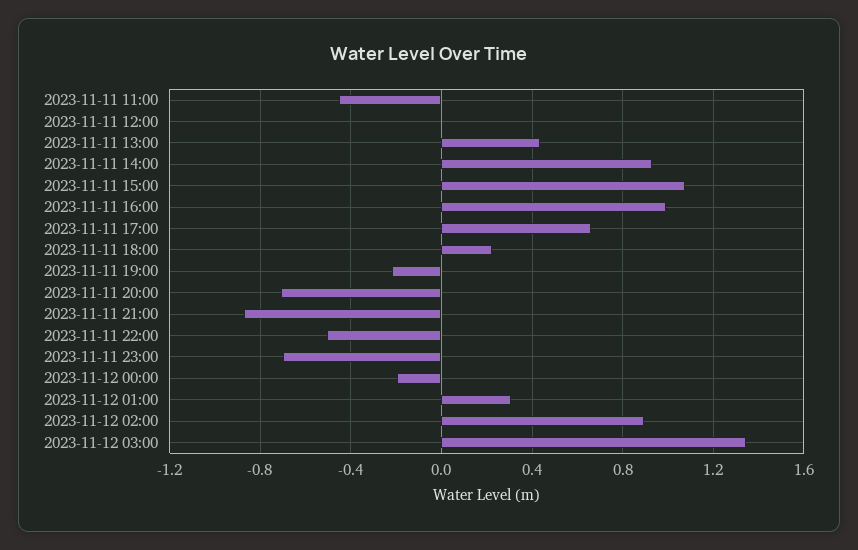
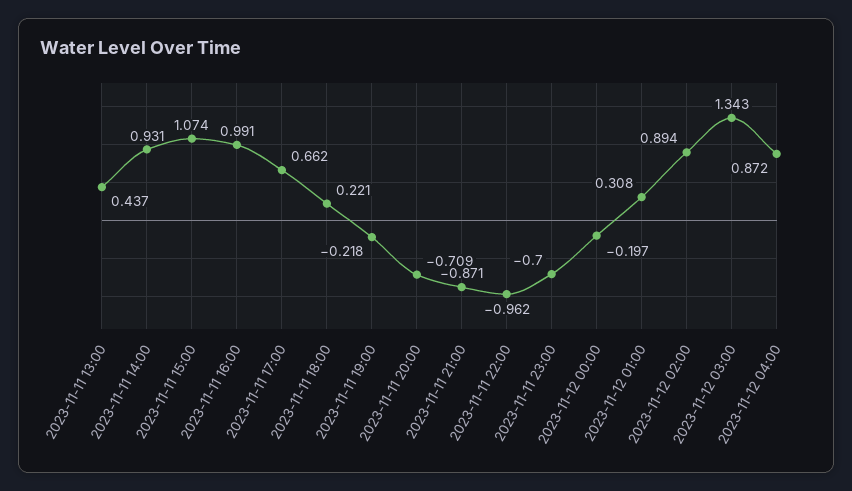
2023-11-11 11:00: -0.45 -> none
2023-11-11 12:00: 0 -> none
2023-11-11 22:00: -0.5 -> -0.962
2023-11-12 04:00: none -> 0.872

